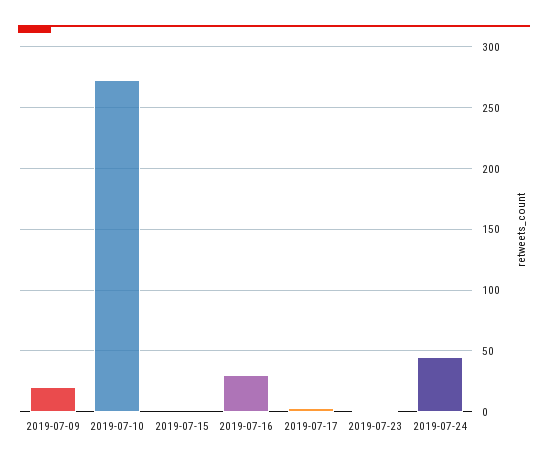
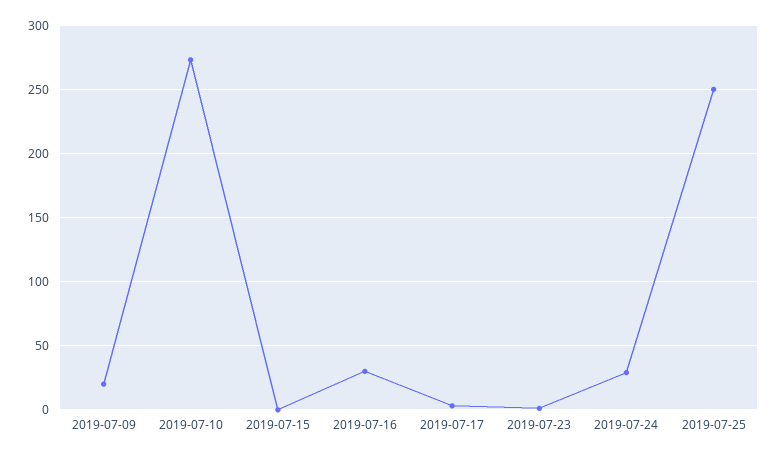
2019-07-24: 45 -> 30
2019-07-25: none -> 250

